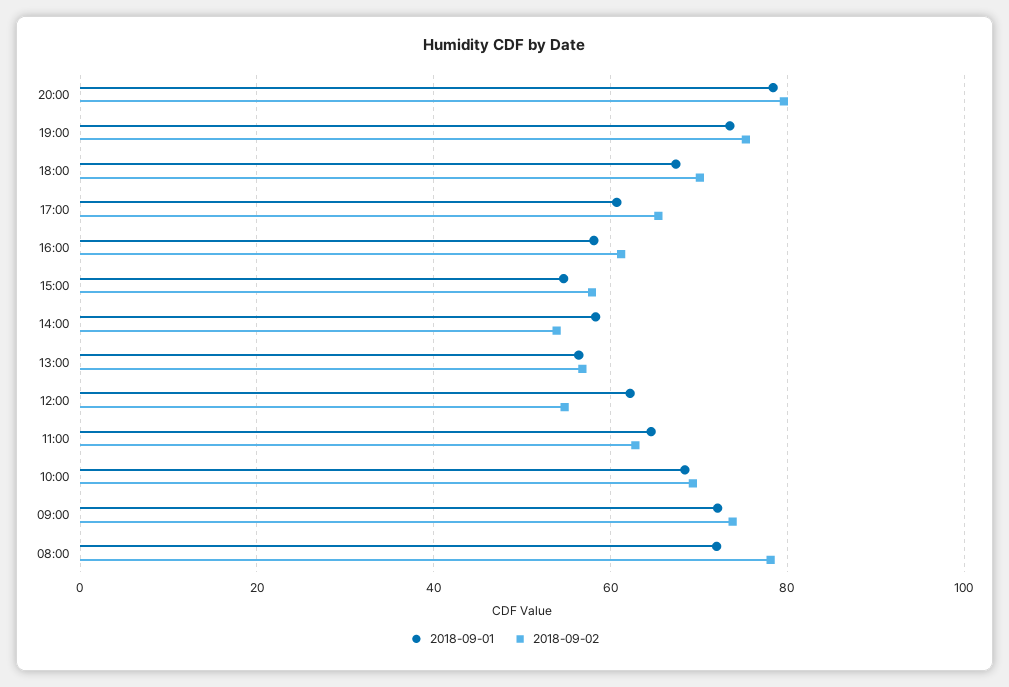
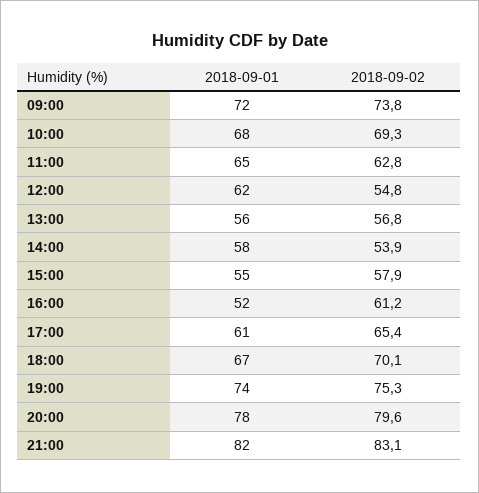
2018-09-01, 16:00: 58 -> 52
2018-09-01, 08:00: 72 -> none
2018-09-02, 08:00: 78 -> none
2018-09-01, 21:00: none -> 82
2018-09-02, 21:00: none -> 83.1

